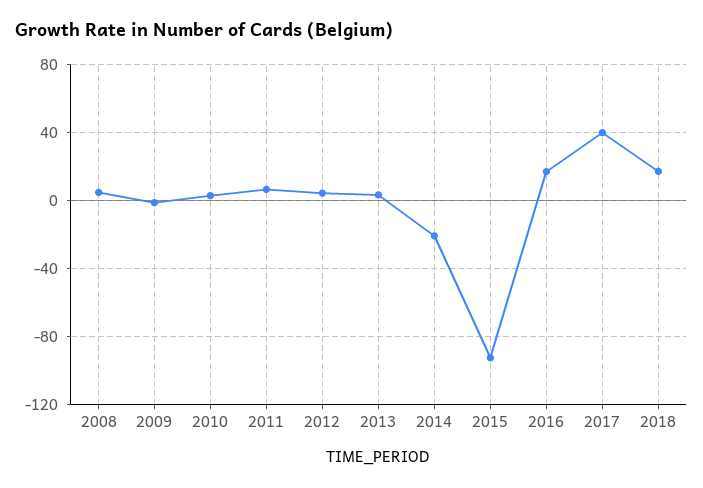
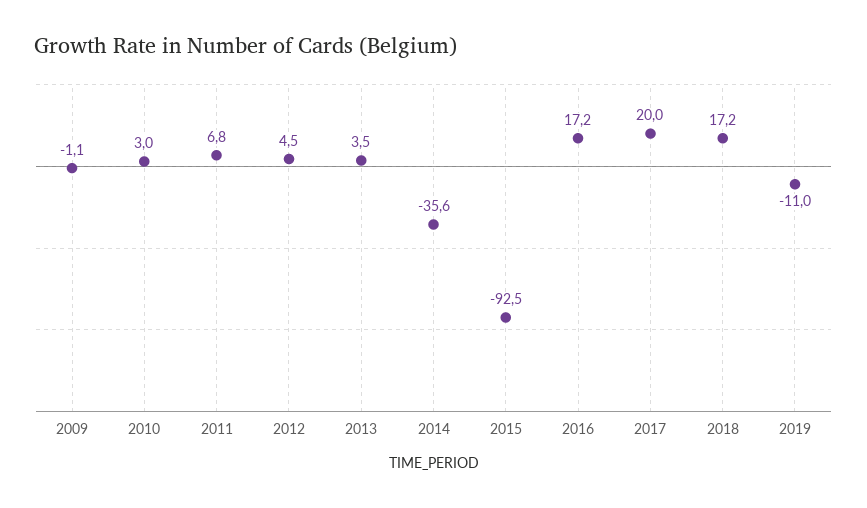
2008: 5 -> none
2014: -20 -> -35.6
2017: 40 -> 20
2019: none -> -11

